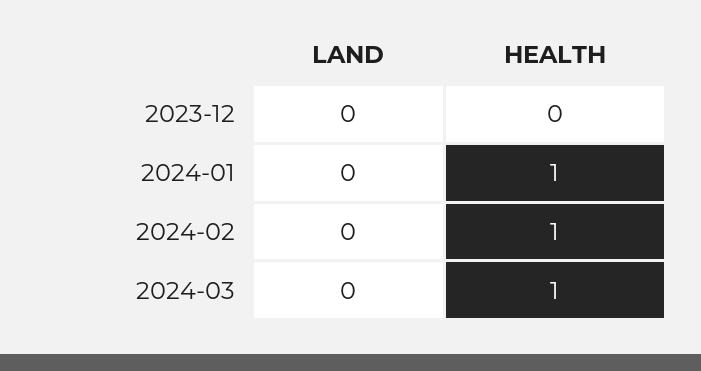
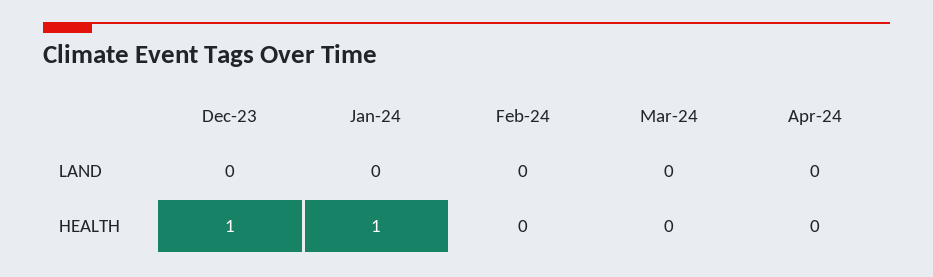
HEALTH, 2023-12: 0 -> 1
HEALTH, 2024-02: 1 -> 0
HEALTH, 2024-03: 1 -> 0
LAND, Apr-24: none -> 0
HEALTH, Apr-24: none -> 0

